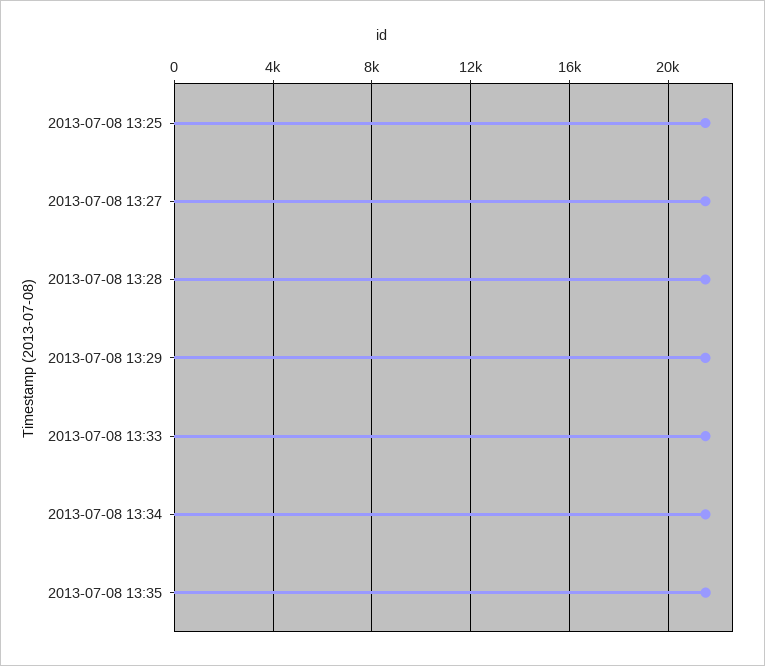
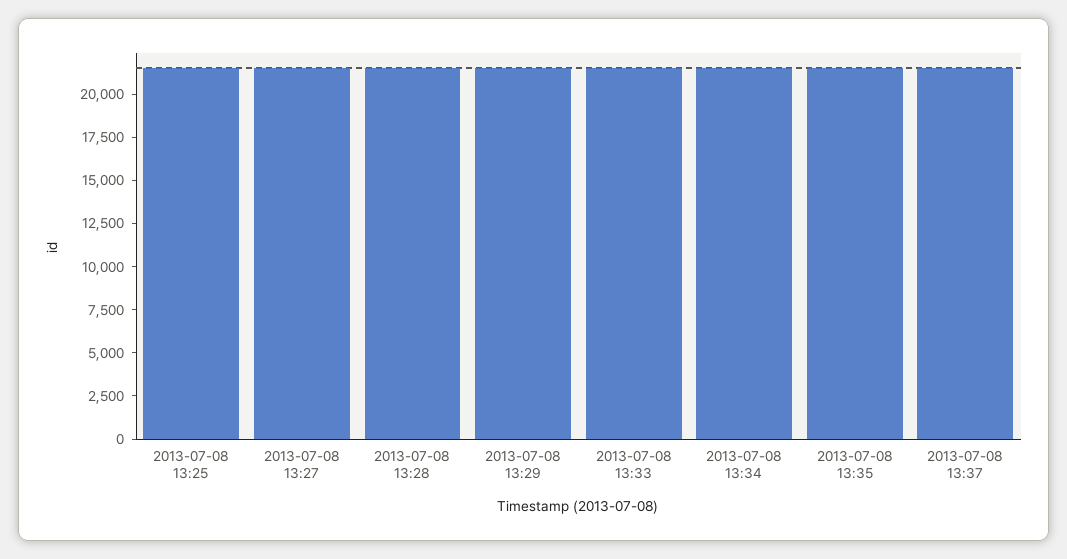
2013-07-08 13:37: none -> 21500

